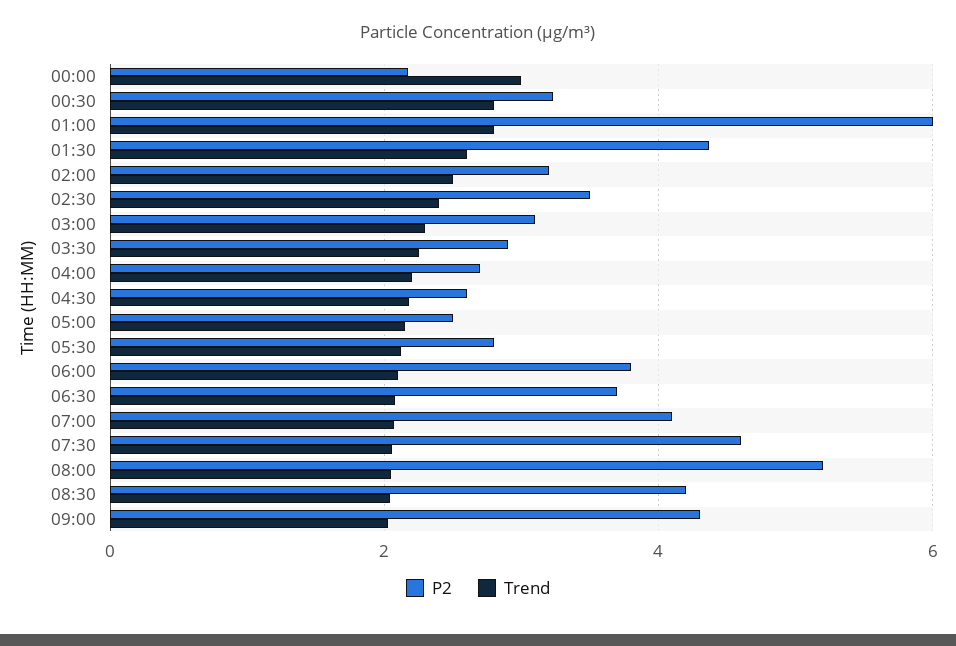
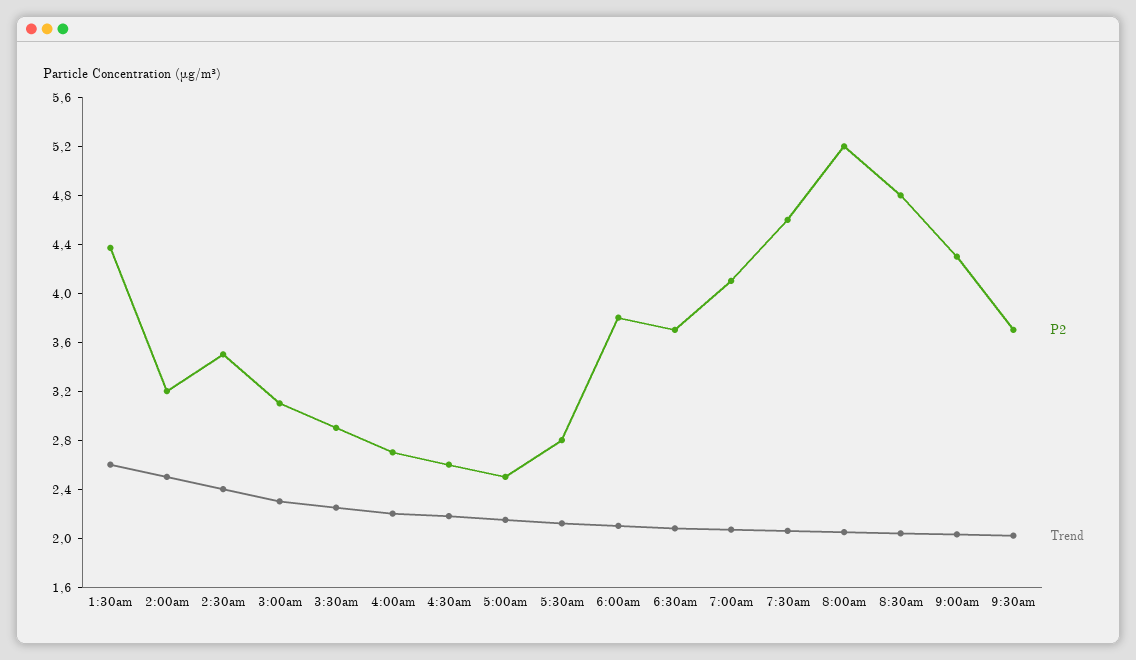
P2, 00:00: 2.2 -> none
Trend, 00:00: 3 -> none
P2, 00:30: 3.2 -> none
Trend, 00:30: 2.8 -> none
P2, 01:00: 6 -> none
Trend, 01:00: 2.8 -> none
P2, 08:30: 4.2 -> 4.8
P2, 9:30am: none -> 3.7
Trend, 9:30am: none -> 2

